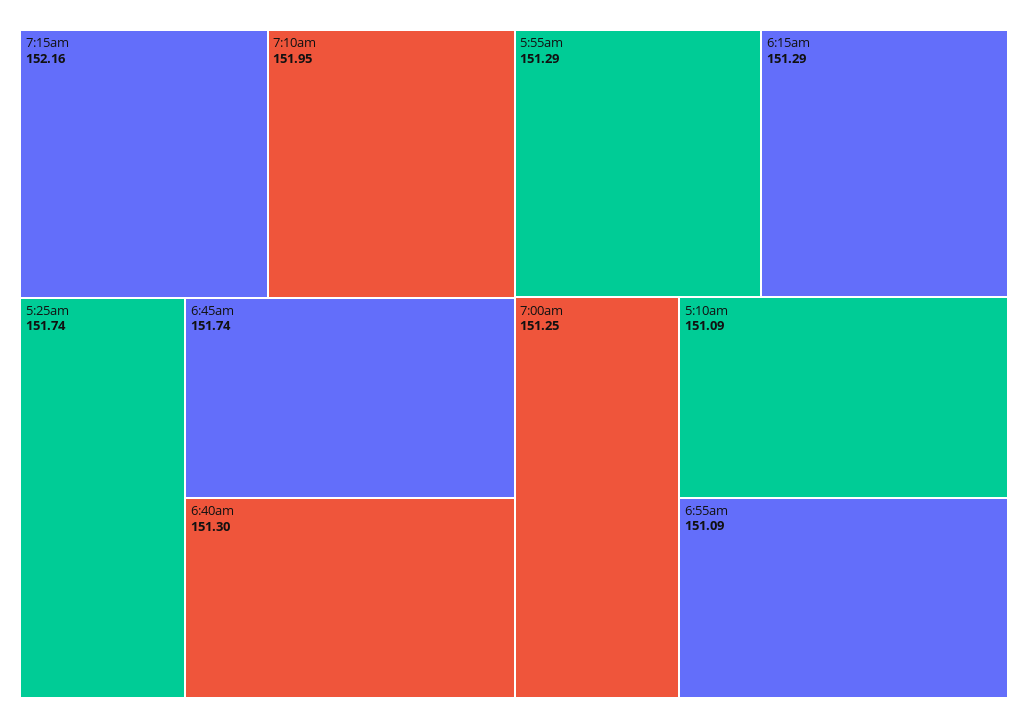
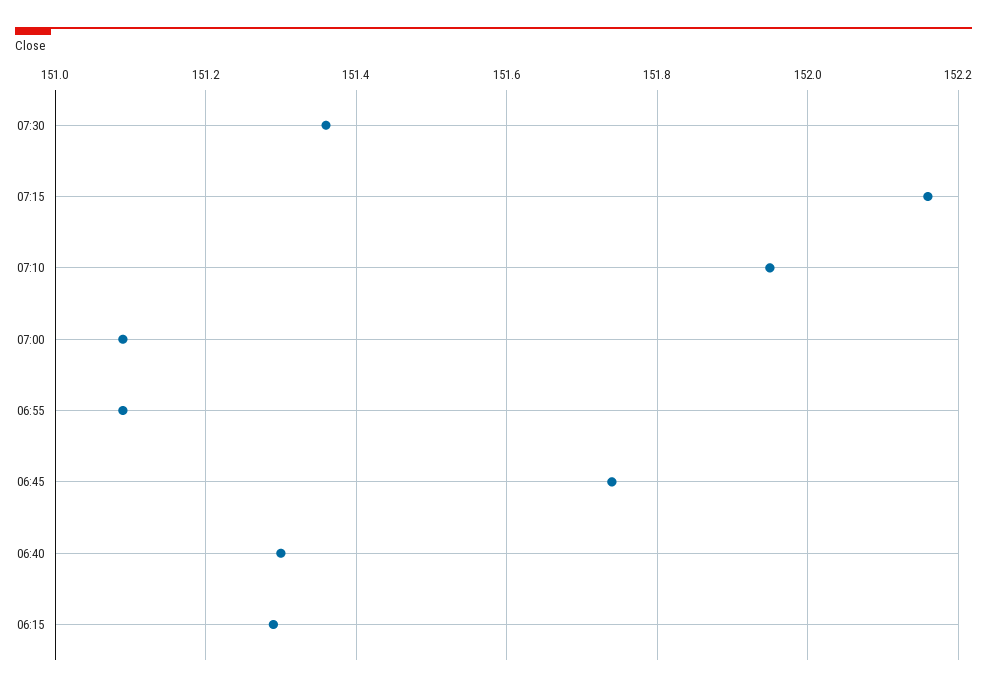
5:25am: 151.74 -> none
5:55am: 151.29 -> none
7:00am: 151.25 -> 151.1
5:10am: 151.09 -> none
07:30: none -> 151.35

